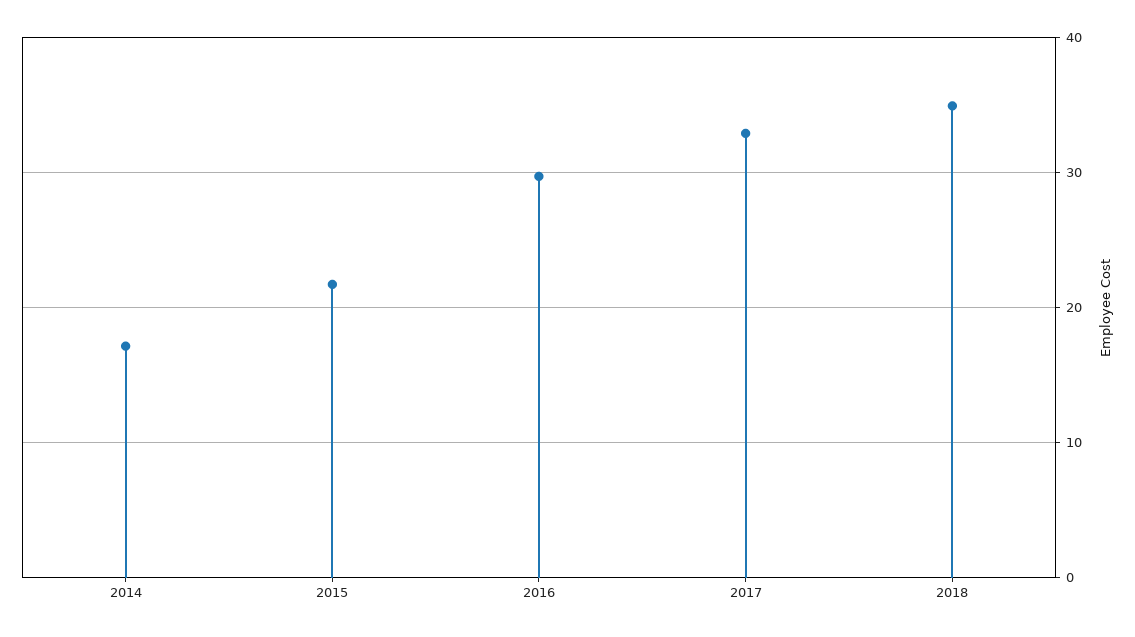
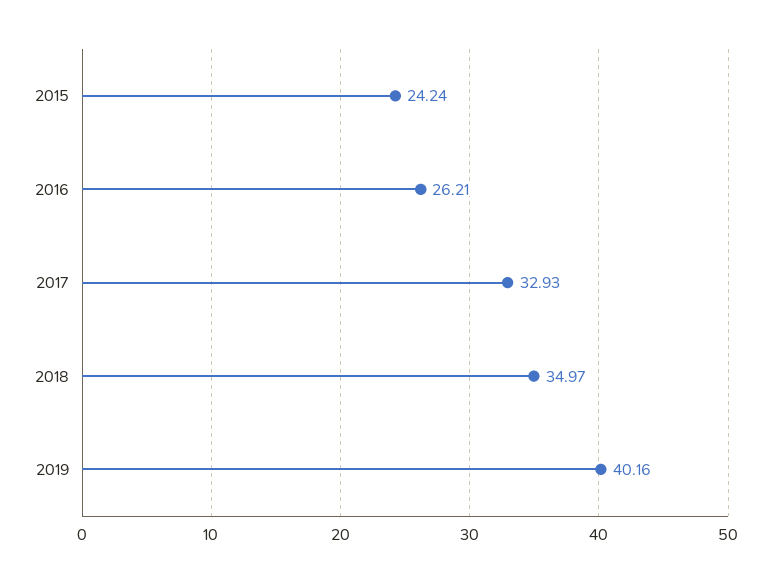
2014: 17 -> none
2015: 22 -> 24.24
2016: 30 -> 26.21
2019: none -> 40.16

